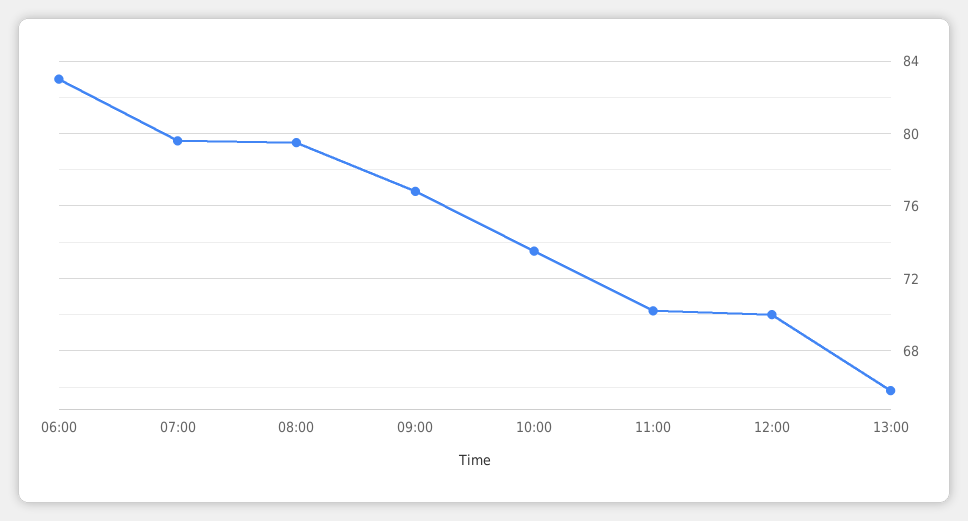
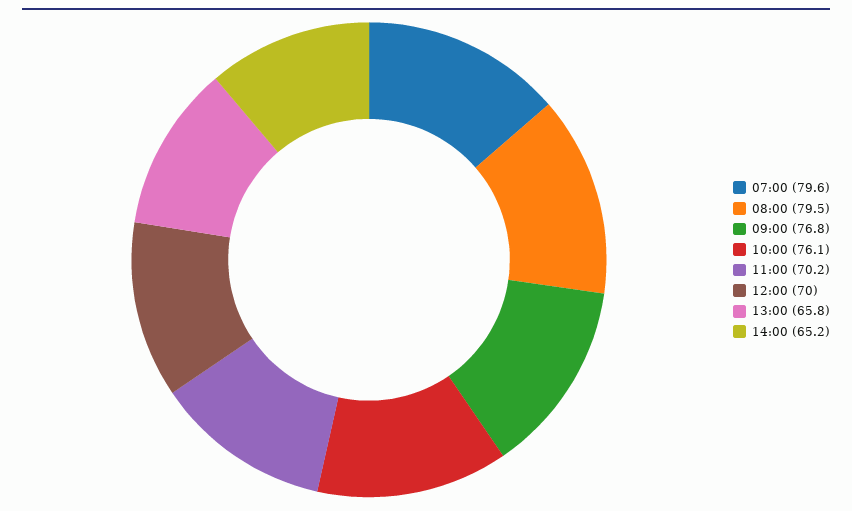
06:00: 83 -> none
10:00: 73.5 -> 76.1
14:00: none -> 65.2

